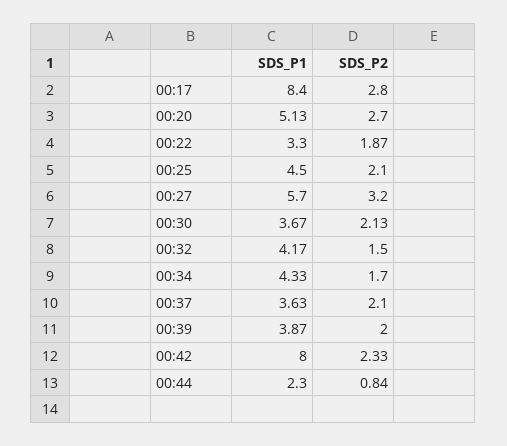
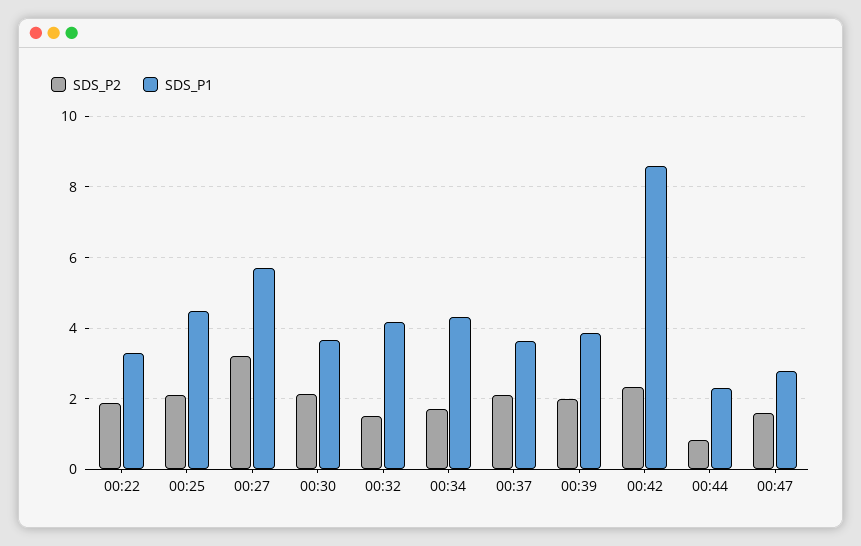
SDS_P1, 00:17: 8.4 -> none
SDS_P2, 00:17: 2.8 -> none
SDS_P1, 00:20: 5.13 -> none
SDS_P2, 00:20: 2.7 -> none
SDS_P1, 00:42: 8 -> 8.6
SDS_P2, 00:47: none -> 1.6
SDS_P1, 00:47: none -> 2.8

